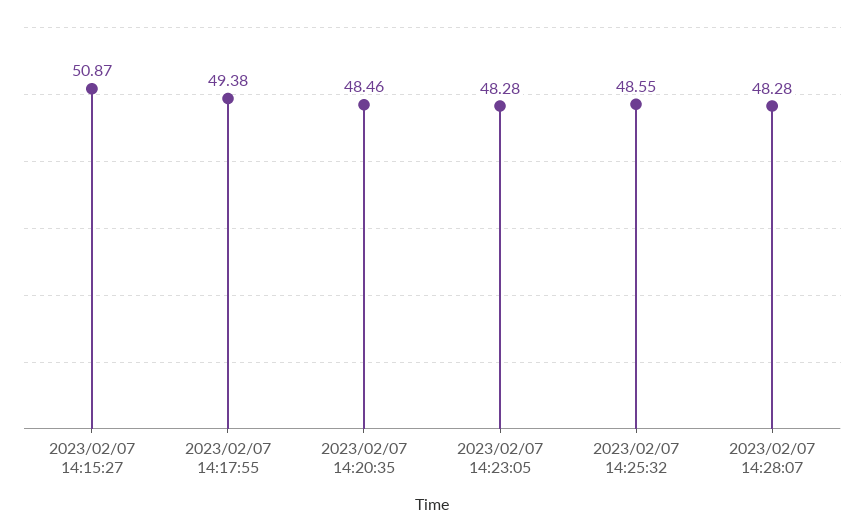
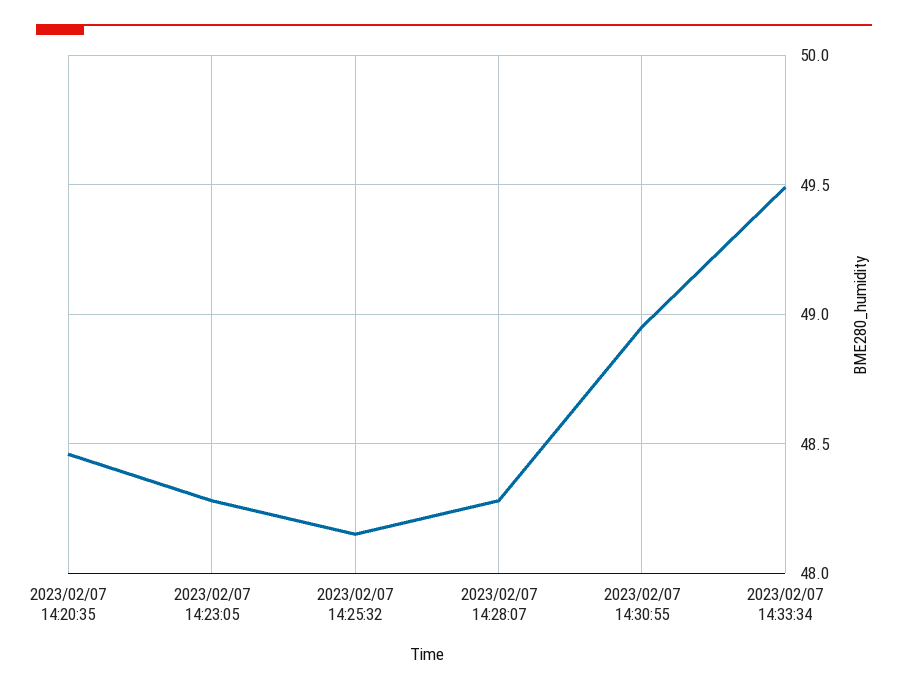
2023/02/07 14:15:27: 50.87 -> none
2023/02/07 14:17:55: 49.38 -> none
2023/02/07 14:25:32: 48.55 -> 48.15
2023/02/07 14:30:55: none -> 48.95
2023/02/07 14:33:34: none -> 49.5

